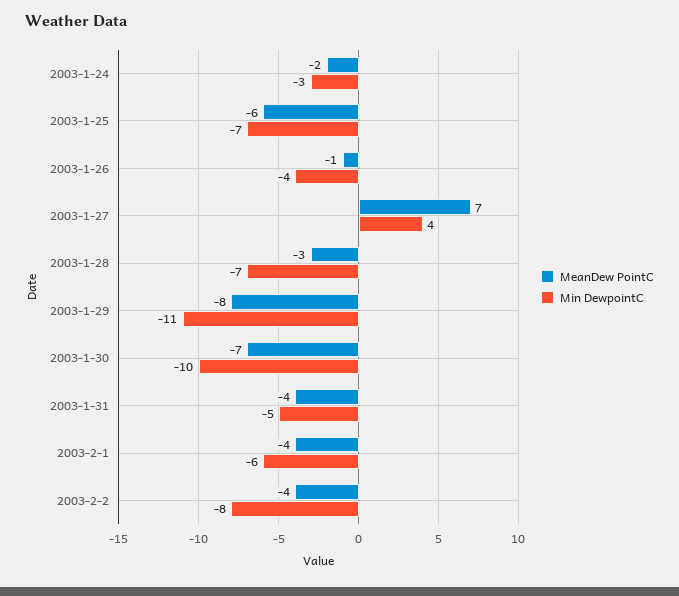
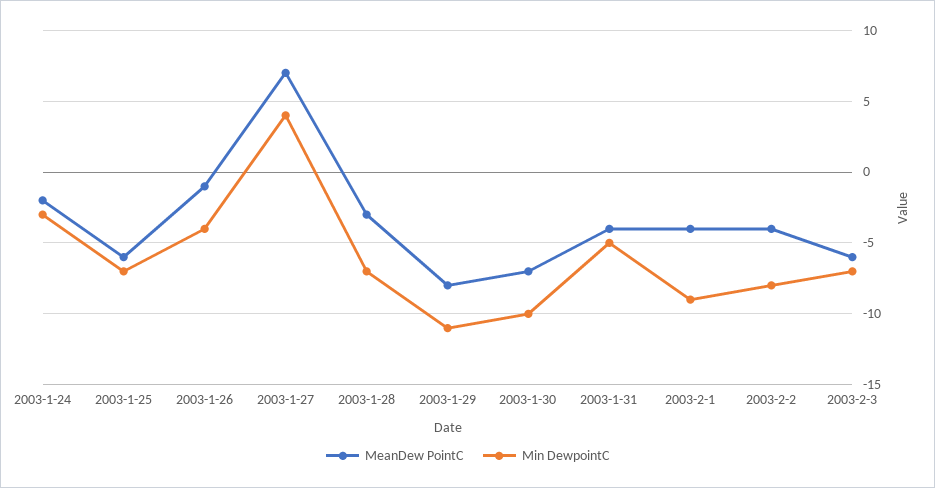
Min DewpointC, 2003-2-1: -6 -> -9
MeanDew PointC, 2003-2-3: none -> -6
Min DewpointC, 2003-2-3: none -> -7

